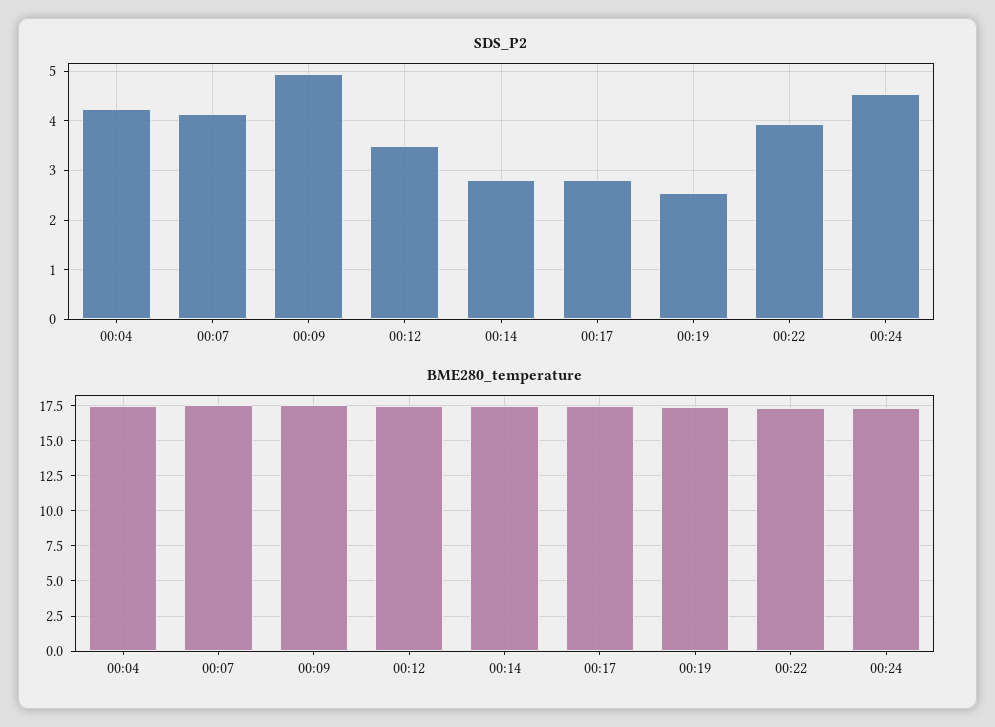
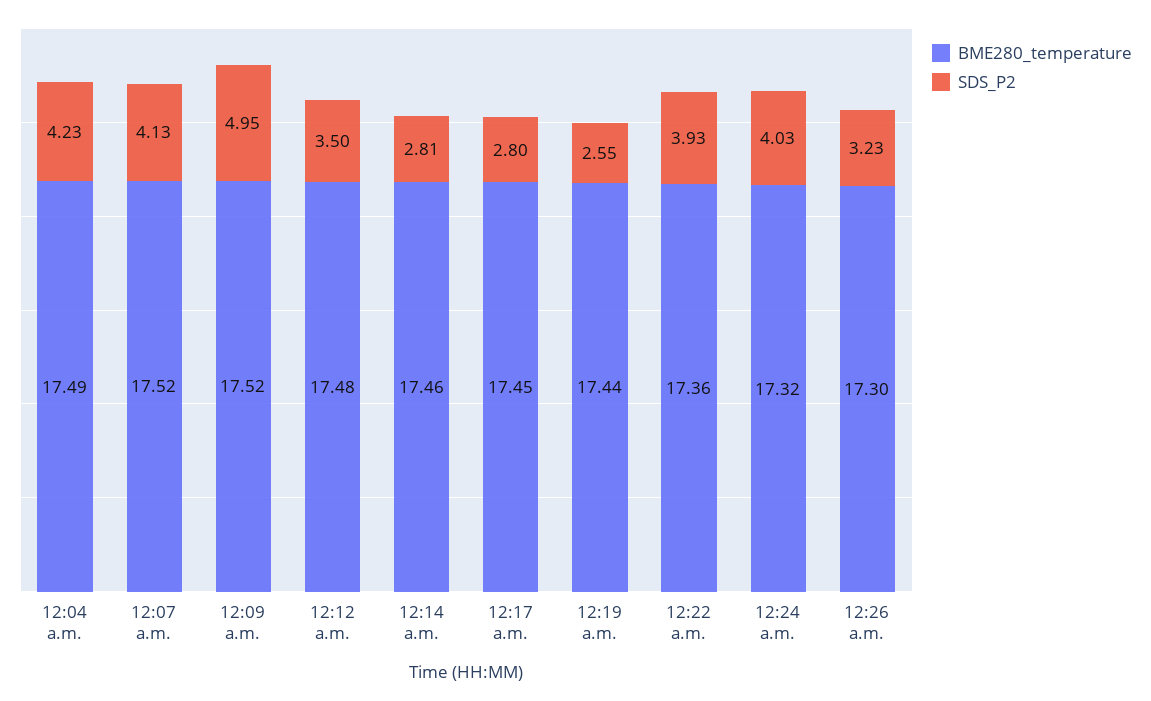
SDS_P2, 00:24: 4.6 -> 4.03
BME280_temperature, 12:26 a.m.: none -> 17.3
SDS_P2, 12:26 a.m.: none -> 3.23

